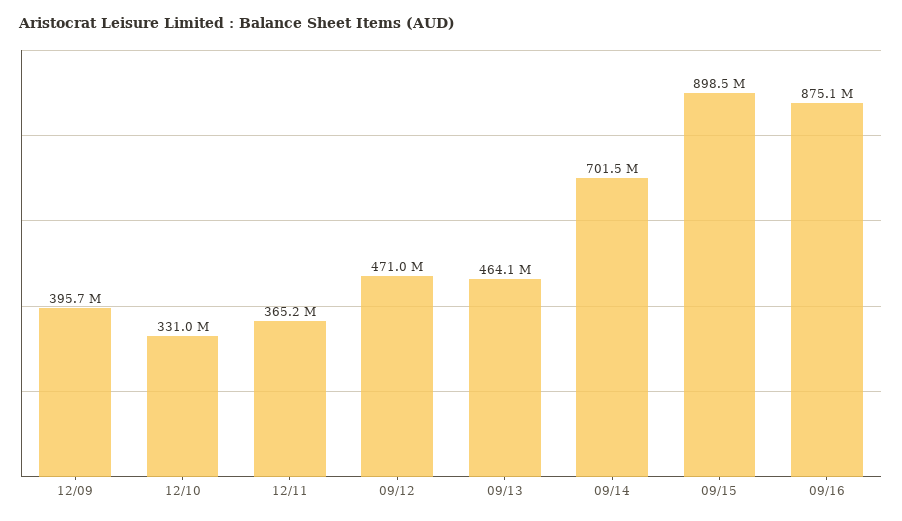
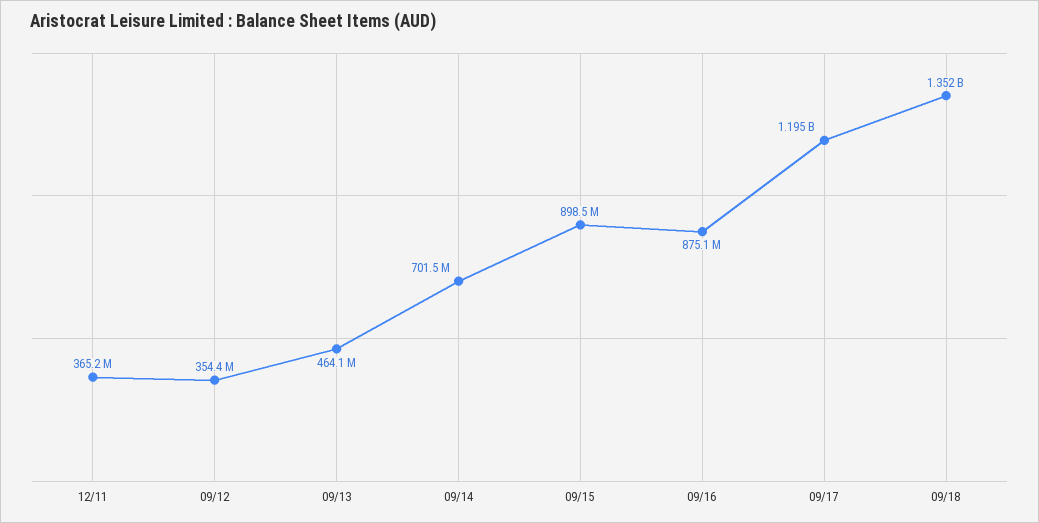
12/09: 395700000 -> none
12/10: 331000000 -> none
09/12: 471000000 -> 354400000
09/17: none -> 1195000000
09/18: none -> 1352000000

